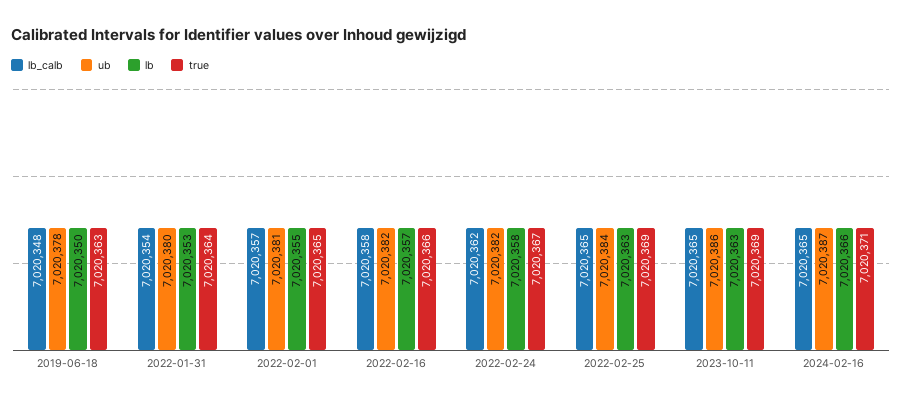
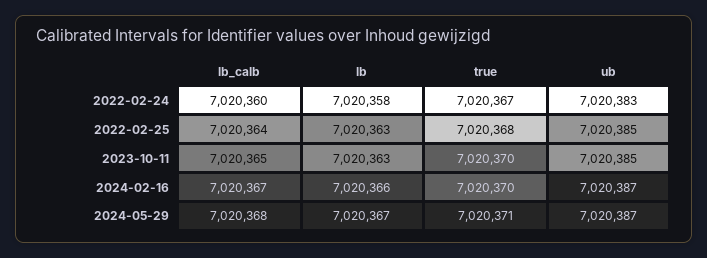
lb_calb, 2019-06-18: 7020348 -> none
ub, 2019-06-18: 7020378 -> none
lb, 2019-06-18: 7020350 -> none
true, 2019-06-18: 7020363 -> none
lb_calb, 2022-01-31: 7020354 -> none
ub, 2022-01-31: 7020380 -> none
lb, 2022-01-31: 7020353 -> none
true, 2022-01-31: 7020364 -> none
lb_calb, 2022-02-01: 7020357 -> none
ub, 2022-02-01: 7020381 -> none
lb, 2022-02-01: 7020355 -> none
true, 2022-02-01: 7020365 -> none
lb_calb, 2022-02-16: 7020358 -> none
ub, 2022-02-16: 7020382 -> none
lb, 2022-02-16: 7020357 -> none
true, 2022-02-16: 7020366 -> none
lb_calb, 2022-02-24: 7020362 -> 7020360
ub, 2022-02-24: 7020382 -> 7020383
lb_calb, 2022-02-25: 7020365 -> 7020364
ub, 2022-02-25: 7020384 -> 7020385
true, 2022-02-25: 7020369 -> 7020368
ub, 2023-10-11: 7020386 -> 7020385
true, 2023-10-11: 7020369 -> 7020370
lb_calb, 2024-02-16: 7020365 -> 7020367
true, 2024-02-16: 7020371 -> 7020370
lb_calb, 2024-05-29: none -> 7020368
lb, 2024-05-29: none -> 7020367
true, 2024-05-29: none -> 7020371
ub, 2024-05-29: none -> 7020387

